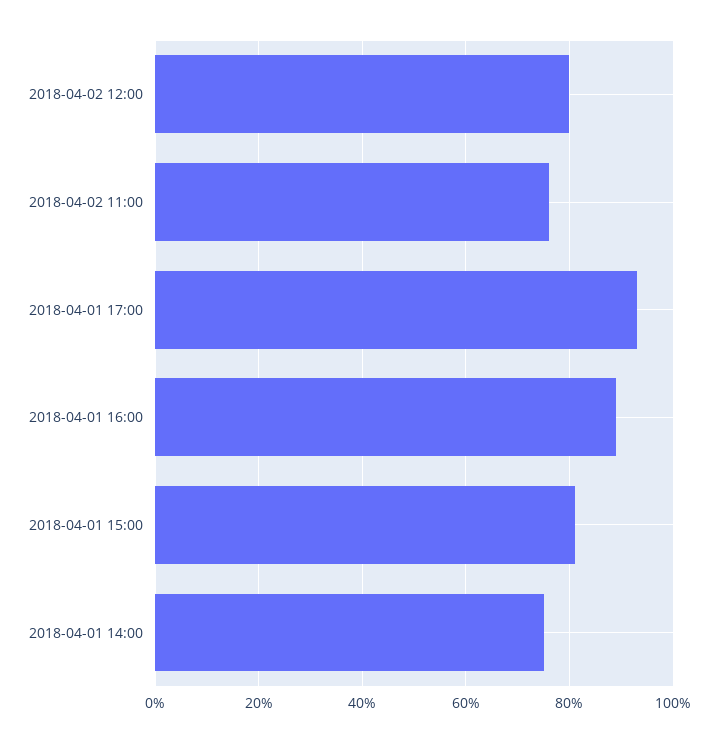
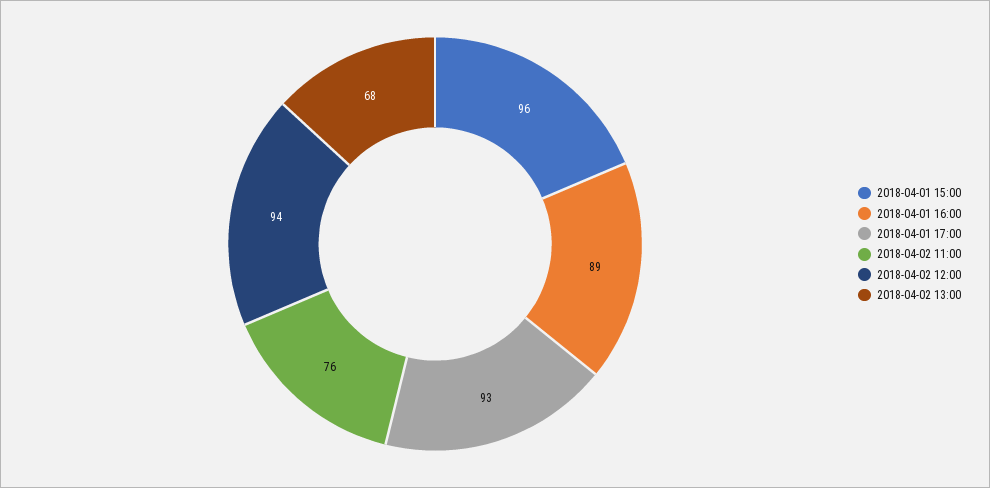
2018-04-02 12:00: 80 -> 94
2018-04-01 15:00: 80 -> 96
2018-04-01 14:00: 75 -> none
2018-04-02 13:00: none -> 68

